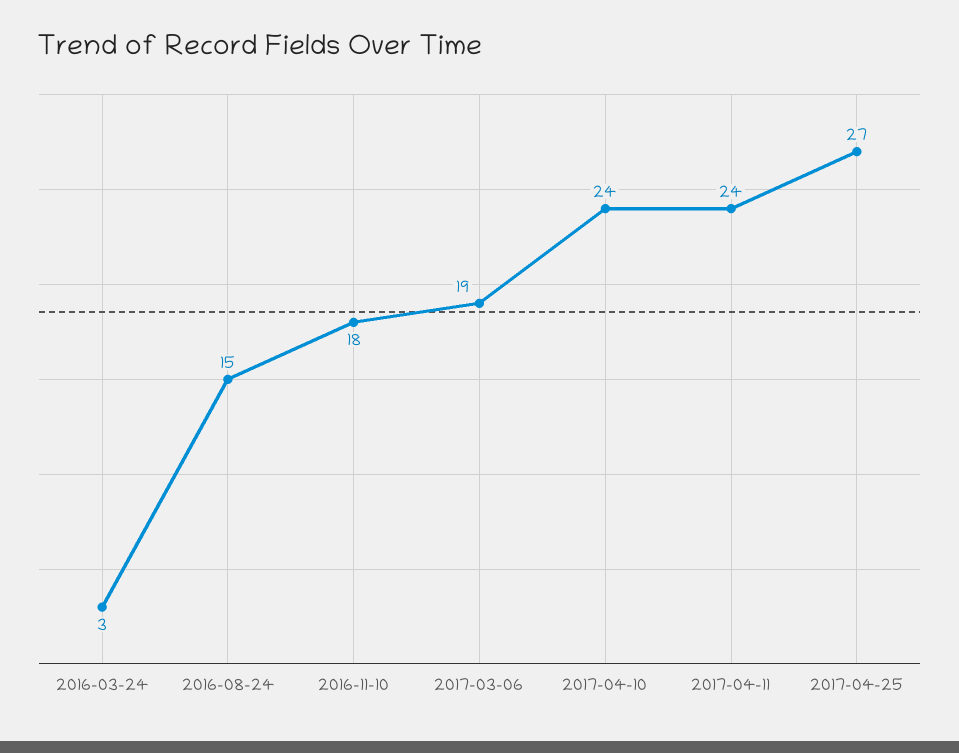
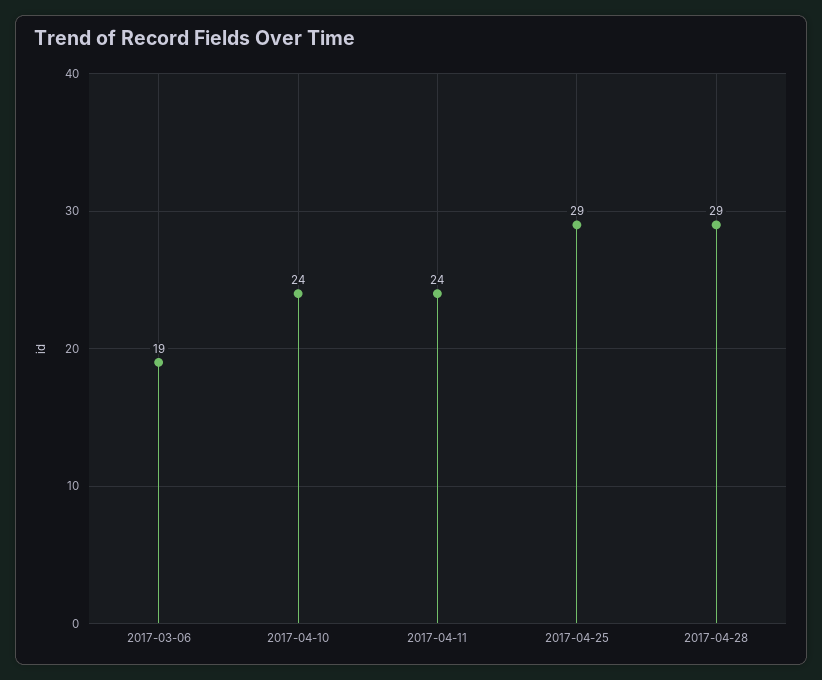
2016-03-24: 3 -> none
2016-08-24: 15 -> none
2016-11-10: 18 -> none
2017-04-25: 27 -> 29
2017-04-28: none -> 29

